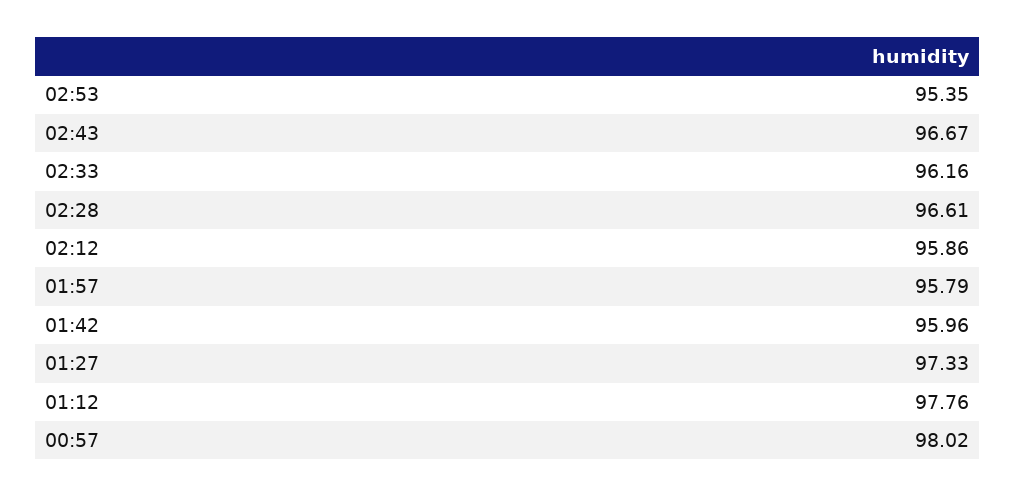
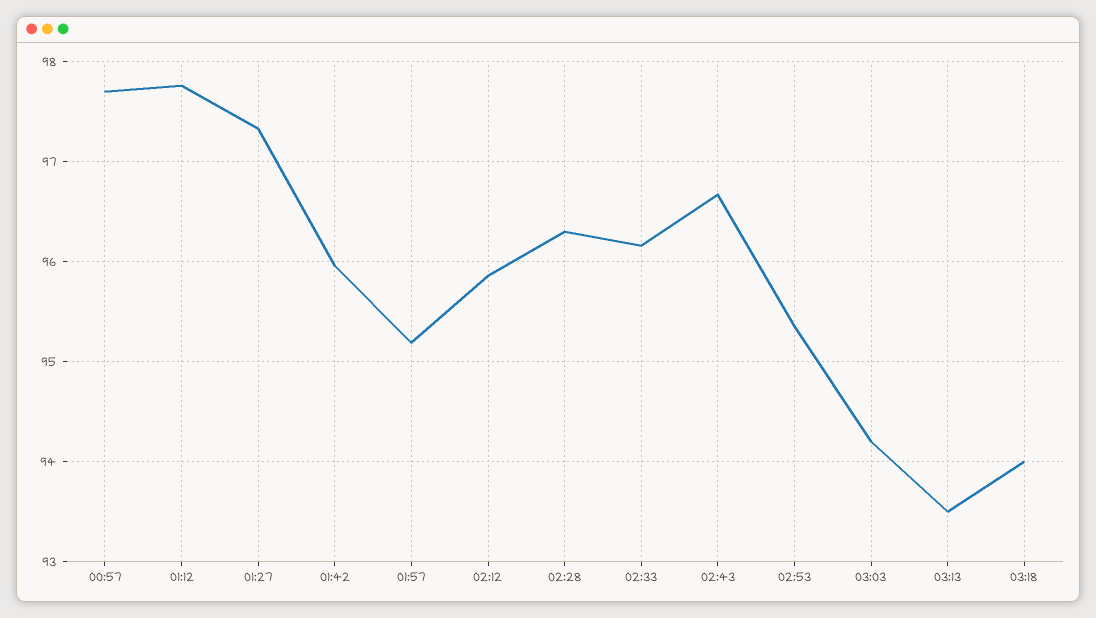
02:28: 96.61 -> 96.3
01:57: 95.79 -> 95.2
00:57: 98.02 -> 97.7
03:03: none -> 94.2
03:13: none -> 93.5
03:18: none -> 94

